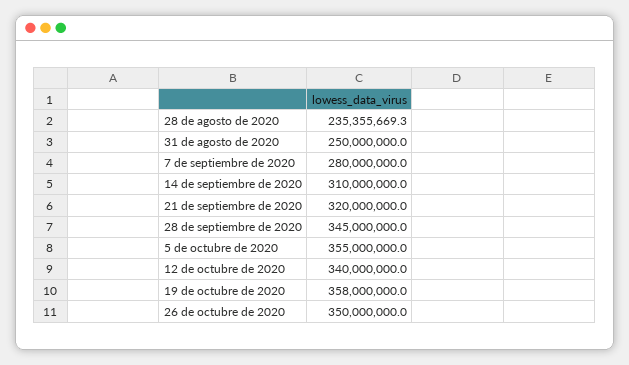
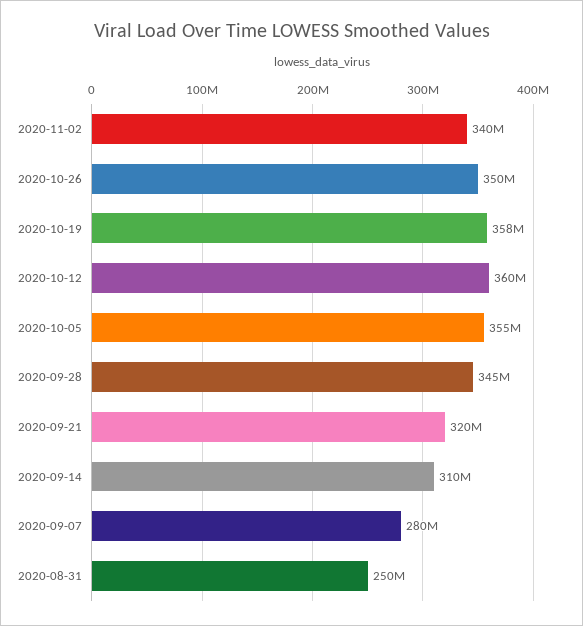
28 de agosto de 2020: 235355669.3 -> none
12 de octubre de 2020: 340000000 -> 360000000
2020-11-02: none -> 340000000

